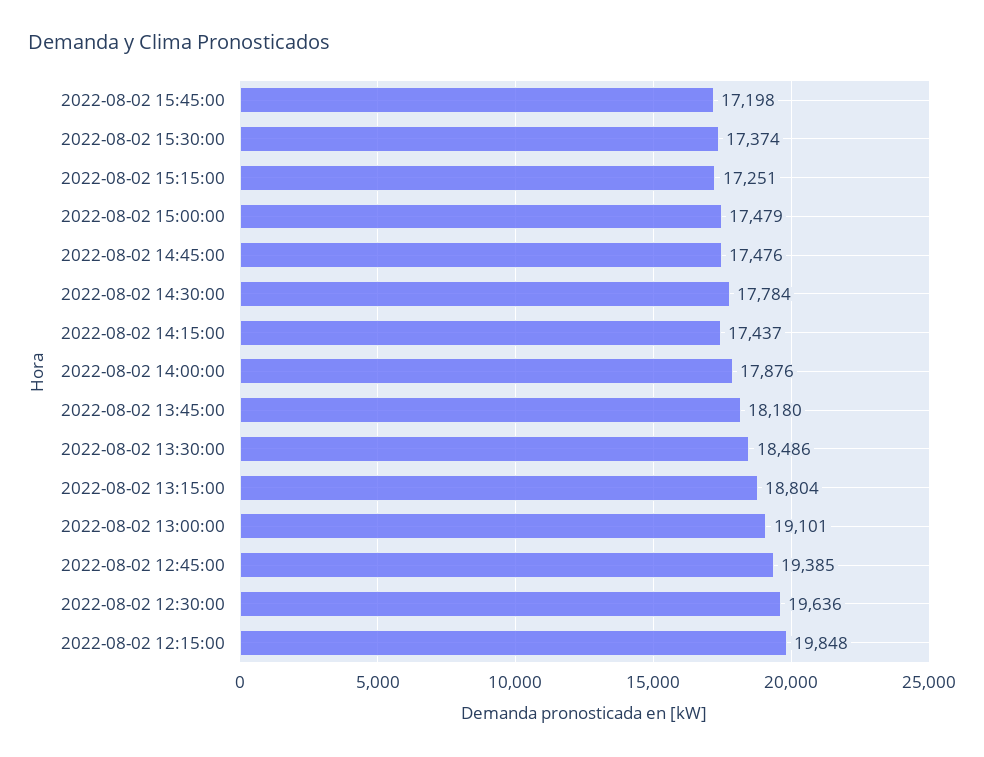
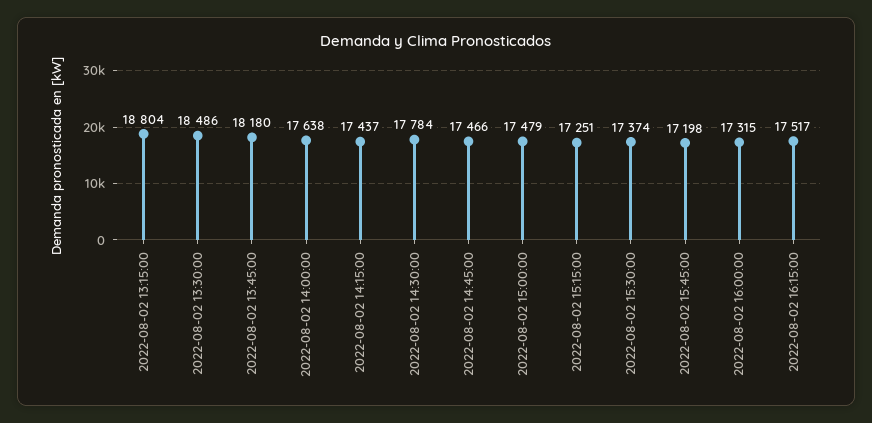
2022-08-02 14:45:00: 17476 -> 17466
2022-08-02 14:00:00: 17876 -> 17638
2022-08-02 13:00:00: 19101 -> none
2022-08-02 12:45:00: 19385 -> none
2022-08-02 12:30:00: 19636 -> none
2022-08-02 12:15:00: 19848 -> none
2022-08-02 16:00:00: none -> 17315
2022-08-02 16:15:00: none -> 17517

